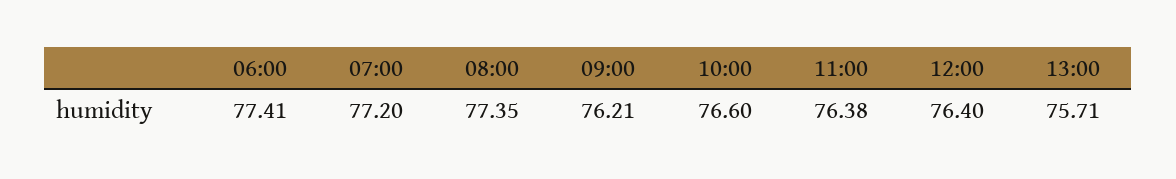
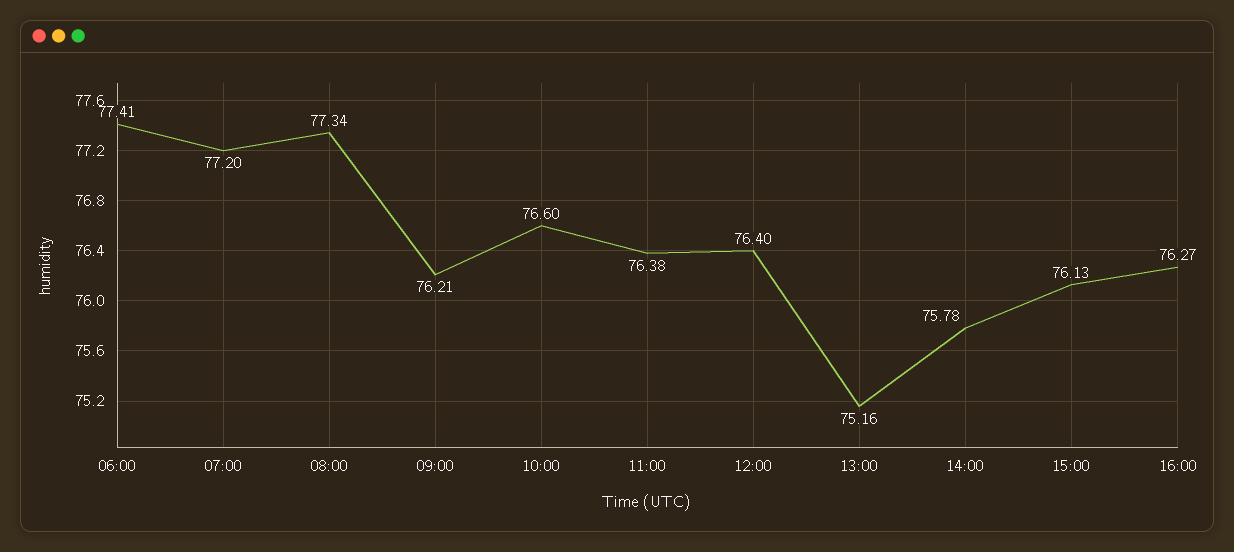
08:00: 77.35 -> 77.34
13:00: 75.71 -> 75.16
14:00: none -> 75.78
15:00: none -> 76.13
16:00: none -> 76.27

